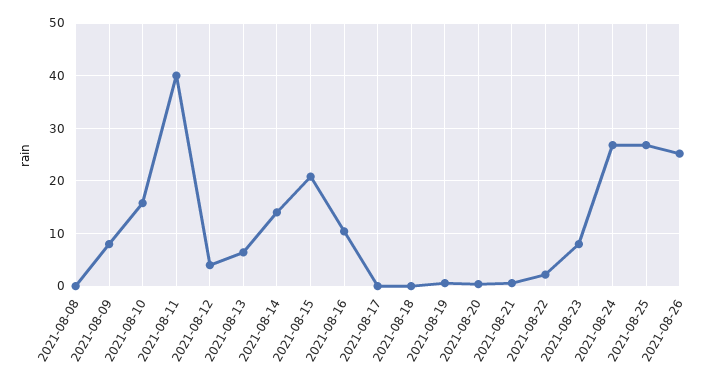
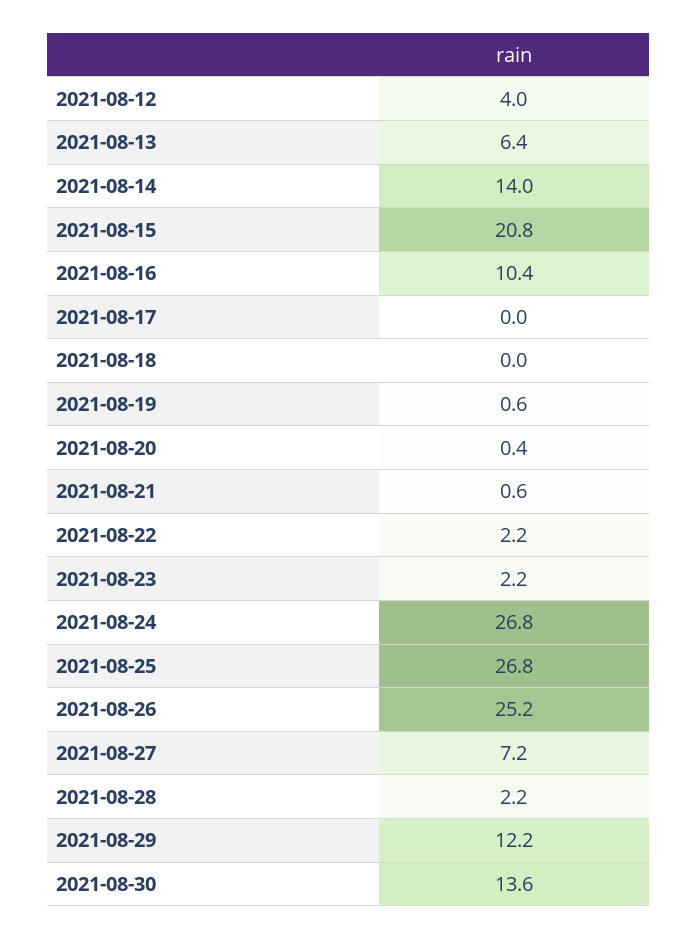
2021-08-08: 0 -> none
2021-08-09: 8 -> none
2021-08-10: 16 -> none
2021-08-11: 40 -> none
2021-08-23: 8 -> 2.2
2021-08-27: none -> 7.2
2021-08-28: none -> 2.2
2021-08-29: none -> 12.2
2021-08-30: none -> 13.6

